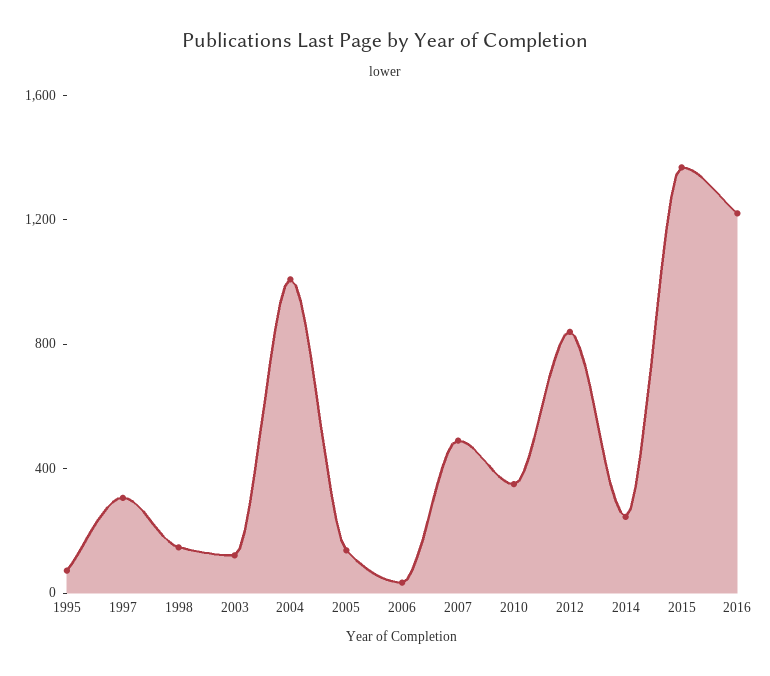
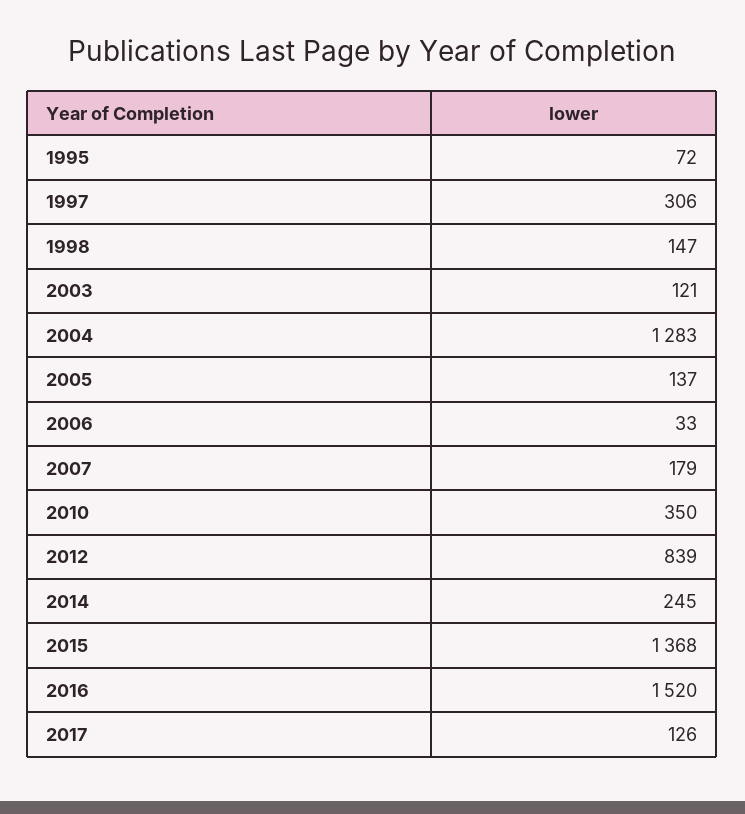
2004: 1000 -> 1283
2007: 500 -> 179
2016: 1200 -> 1520
2017: none -> 126

